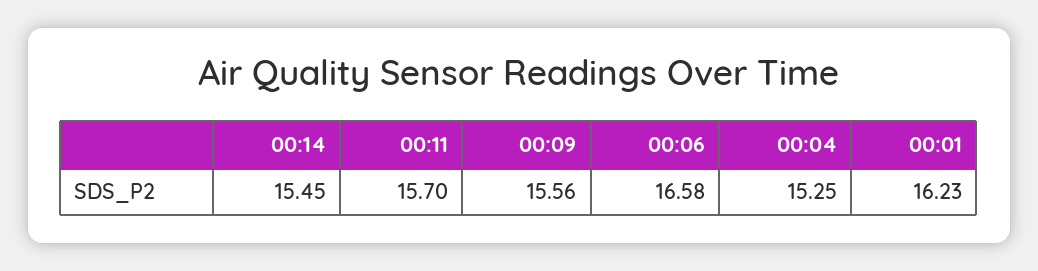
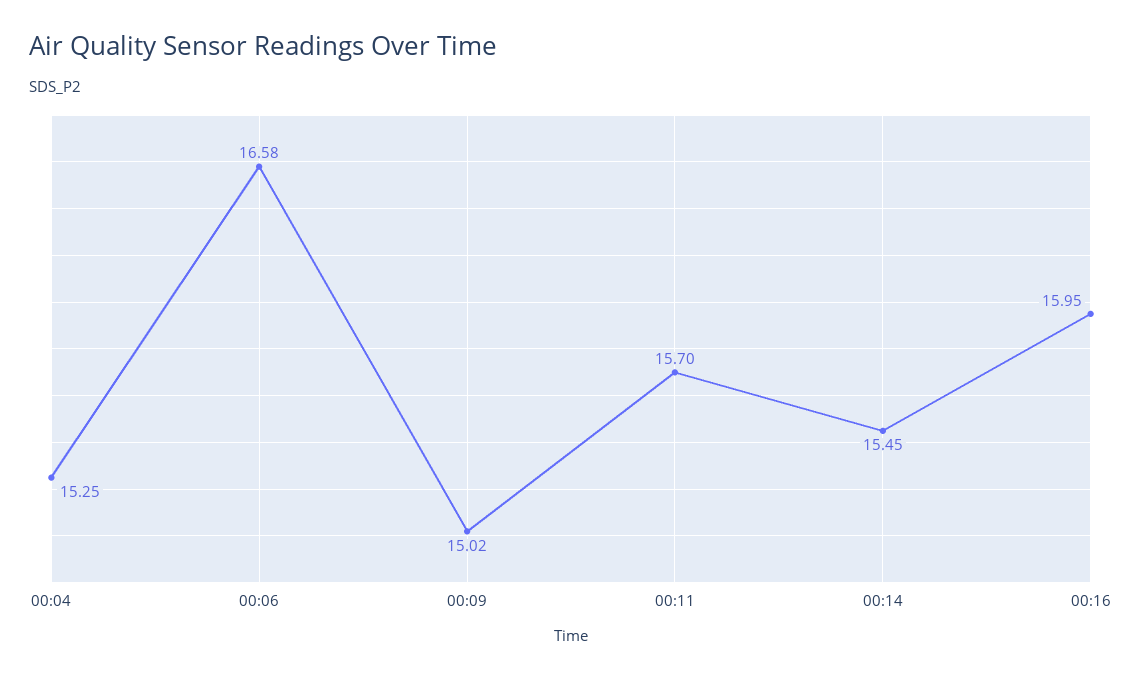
00:09: 15.56 -> 15.02
00:01: 16.23 -> none
00:16: none -> 15.95

